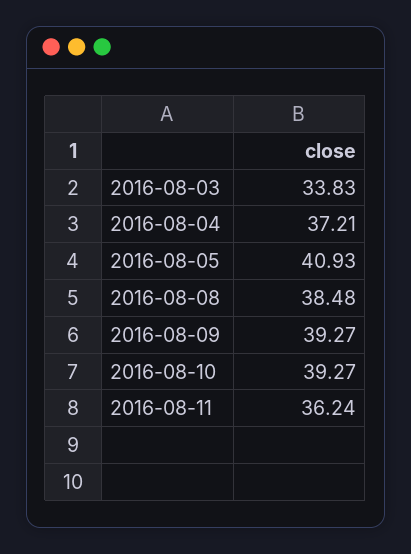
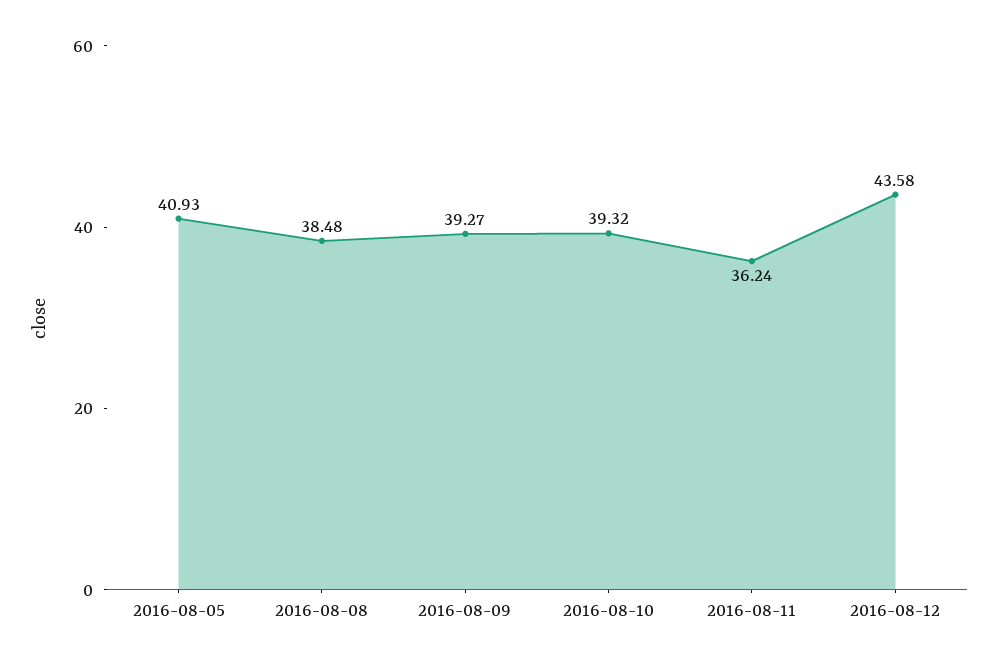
2016-08-03: 33.83 -> none
2016-08-04: 37.21 -> none
2016-08-10: 39.27 -> 39.32
2016-08-12: none -> 43.58

